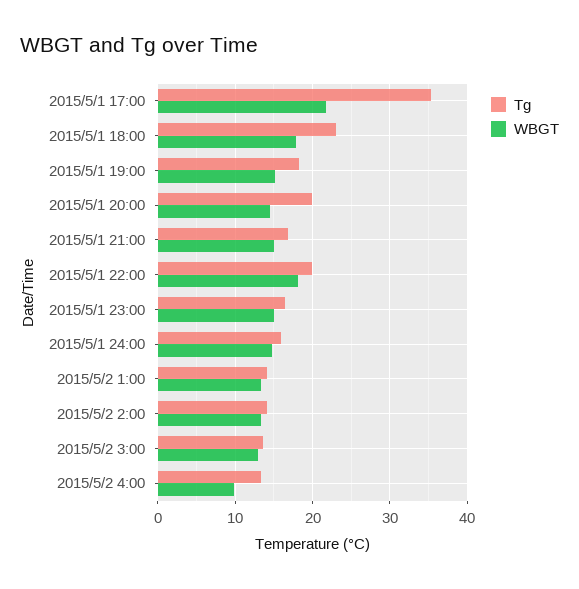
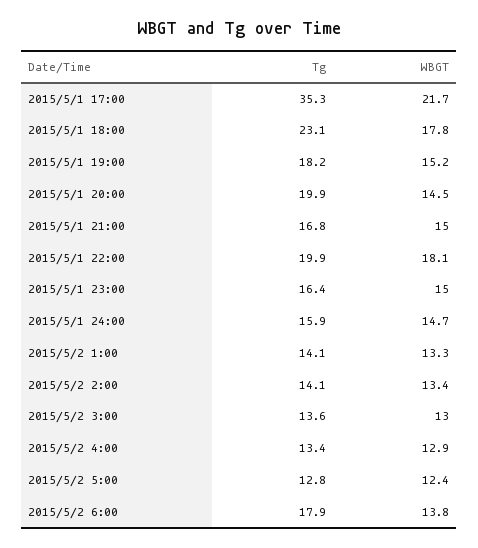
WBGT, 2015/5/2 4:00: 10 -> 12.9
Tg, 2015/5/2 5:00: none -> 12.8
WBGT, 2015/5/2 5:00: none -> 12.4
Tg, 2015/5/2 6:00: none -> 17.9
WBGT, 2015/5/2 6:00: none -> 13.8

